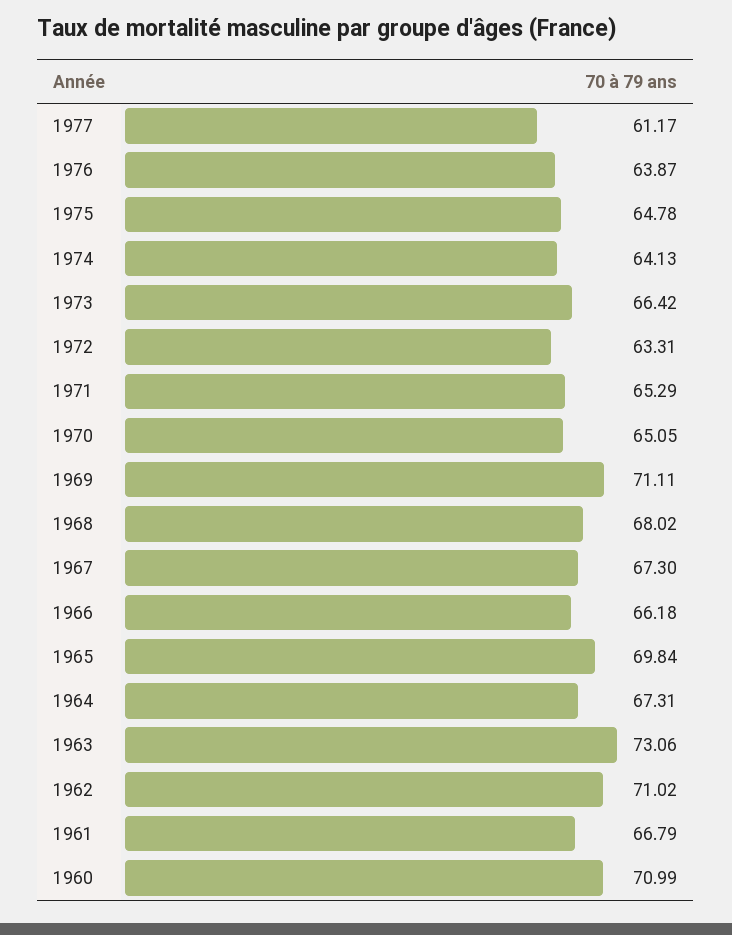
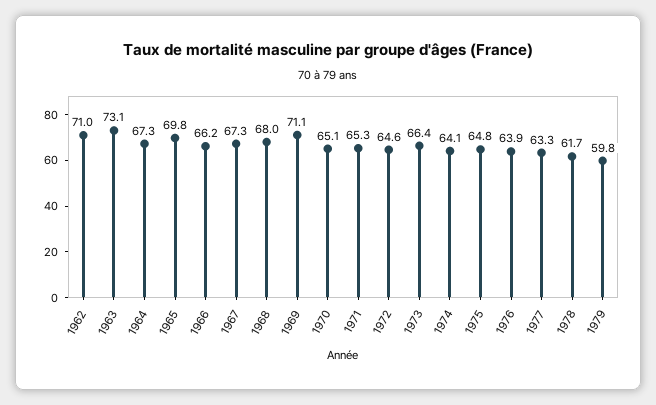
1977: 61.17 -> 63.3
1972: 63.31 -> 64.6
1961: 66.79 -> none
1960: 70.99 -> none
1978: none -> 61.7
1979: none -> 59.8

